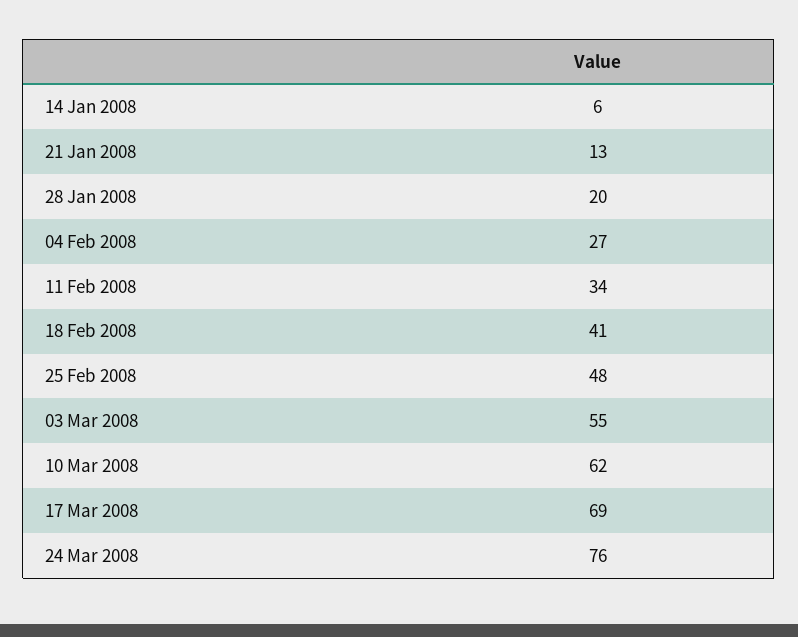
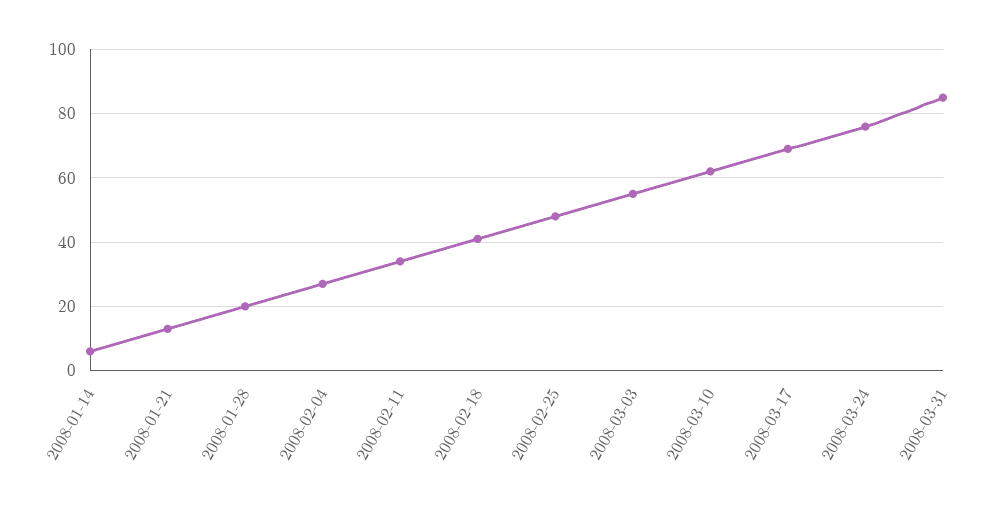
2008-03-31: none -> 85

